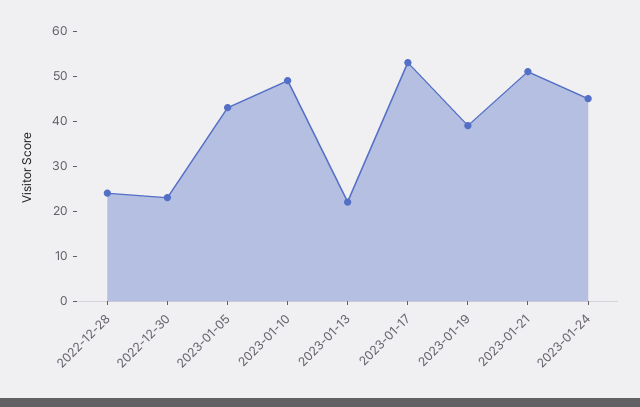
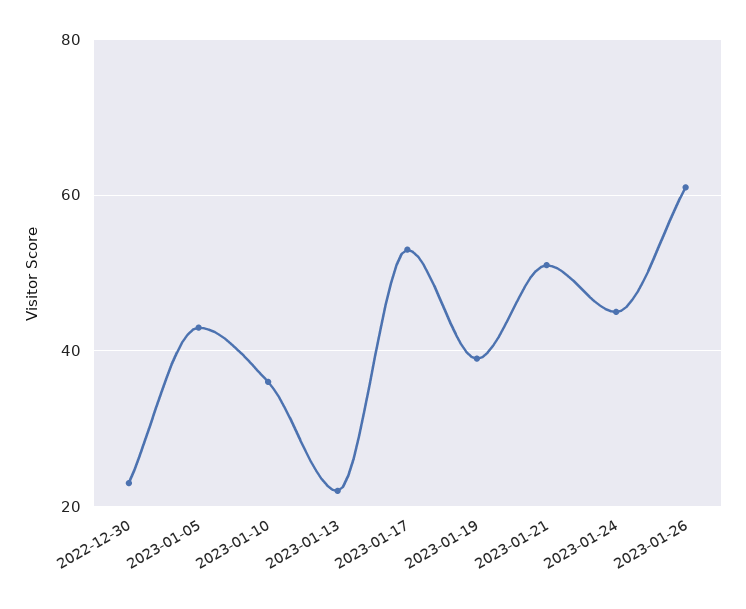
2022-12-28: 25 -> none
2023-01-10: 50 -> 35
2023-01-26: none -> 60

